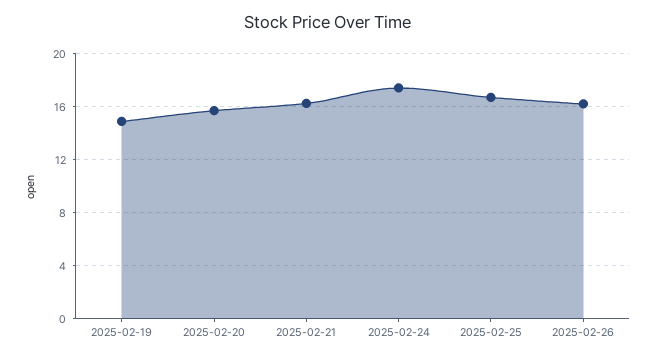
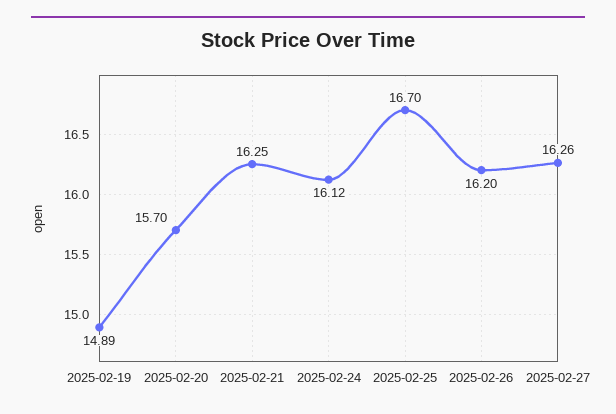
2025-02-24: 17.5 -> 16.12
2025-02-27: none -> 16.26

